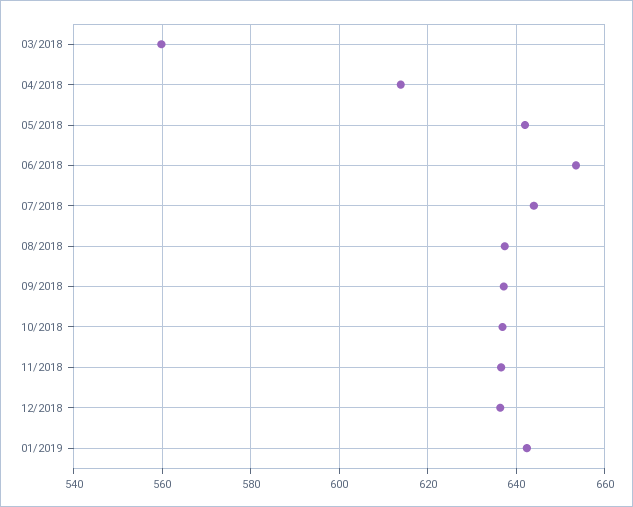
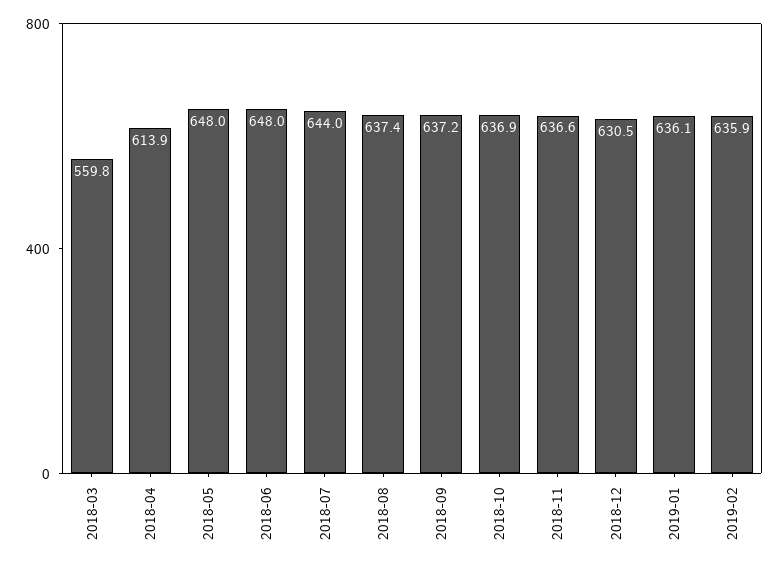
05/2018: 642 -> 648
06/2018: 654 -> 648
12/2018: 636 -> 630.5
01/2019: 642 -> 636.1
2019-02: none -> 635.9

